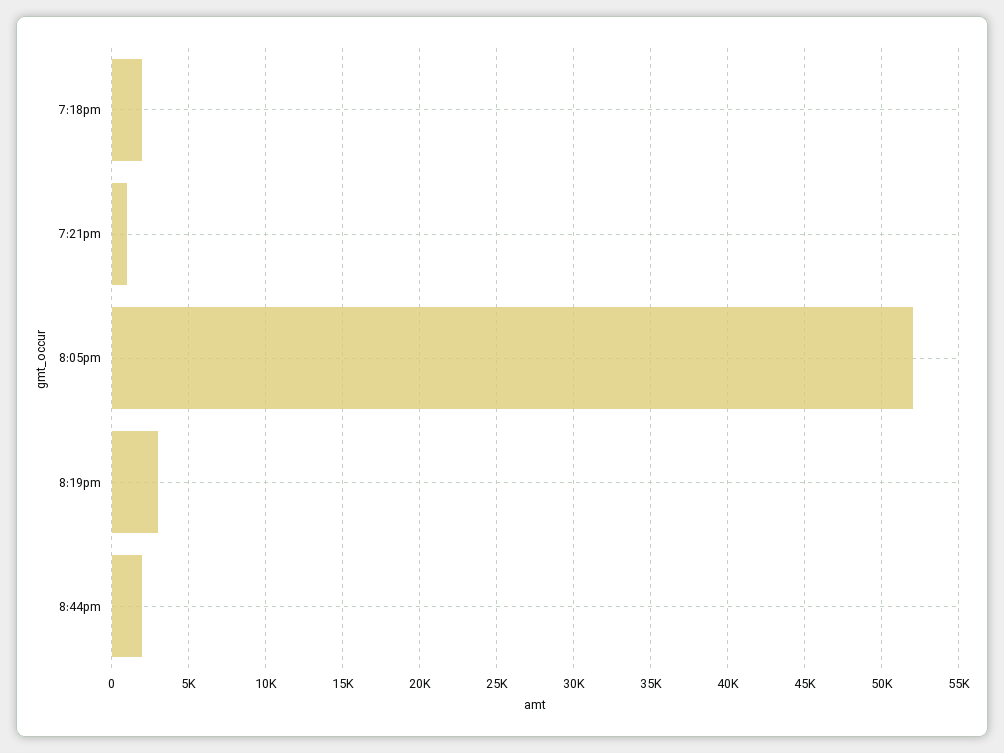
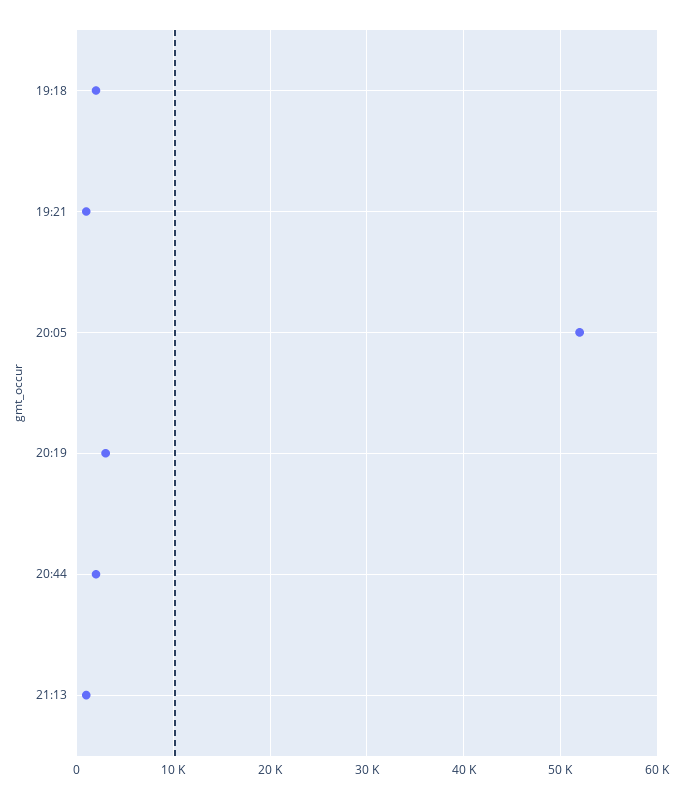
21:13: none -> 1000

